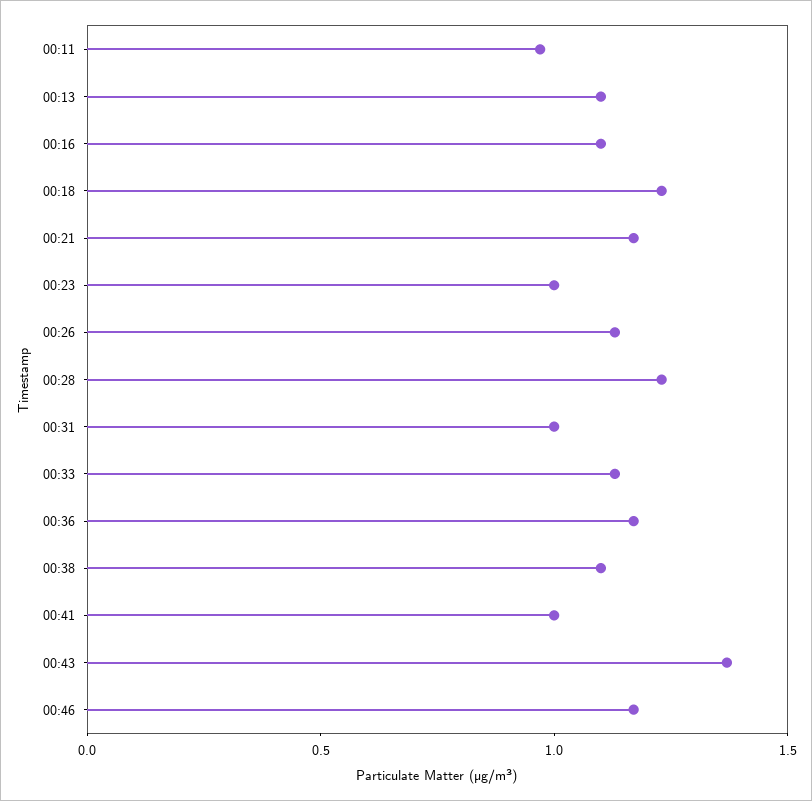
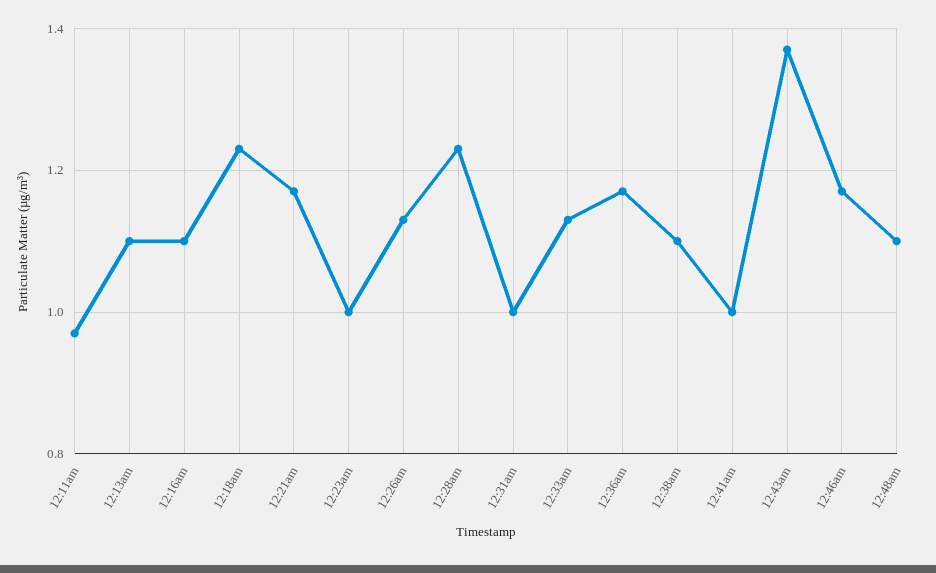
12:48am: none -> 1.1

